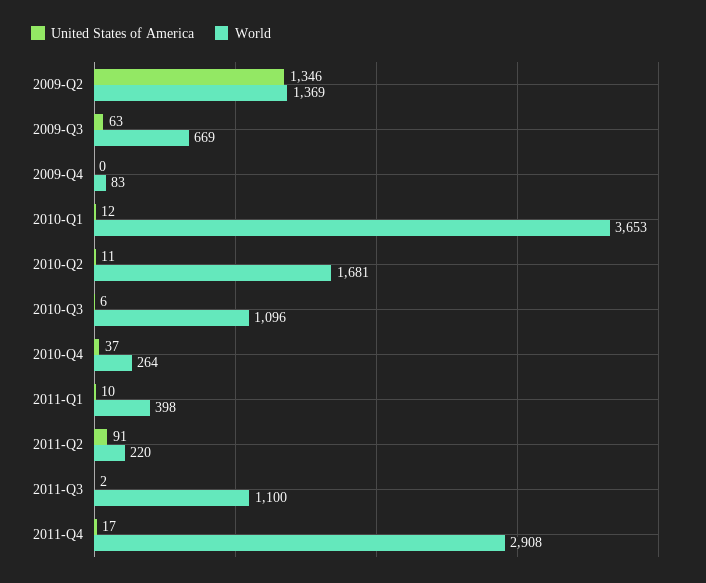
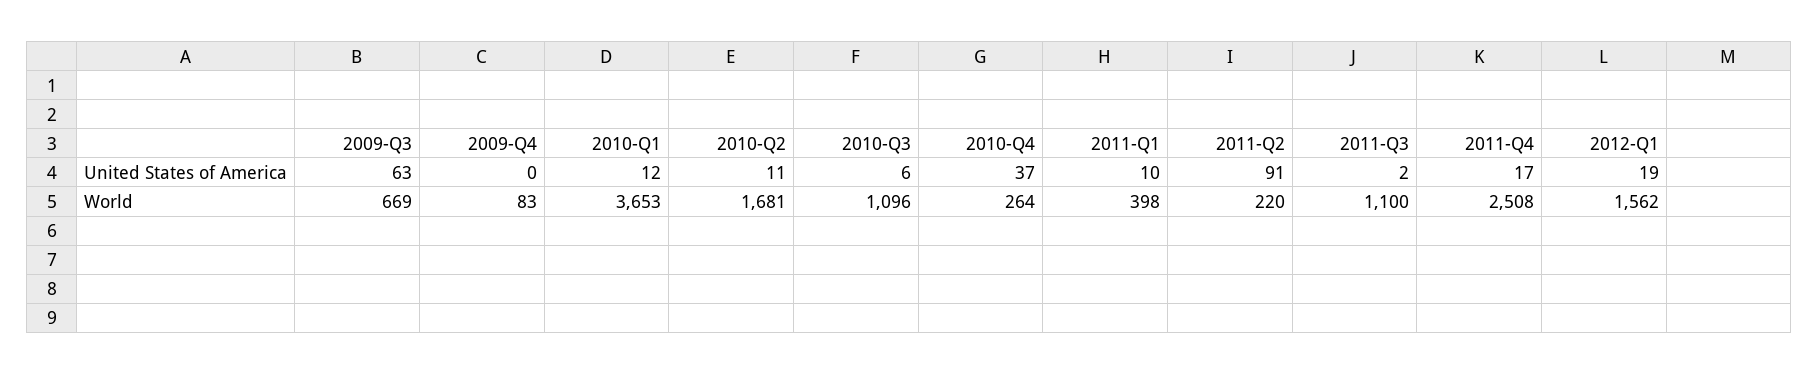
United States of America, 2009-Q2: 1346 -> none
World, 2009-Q2: 1369 -> none
World, 2011-Q4: 2908 -> 2508
United States of America, 2012-Q1: none -> 19
World, 2012-Q1: none -> 1562

